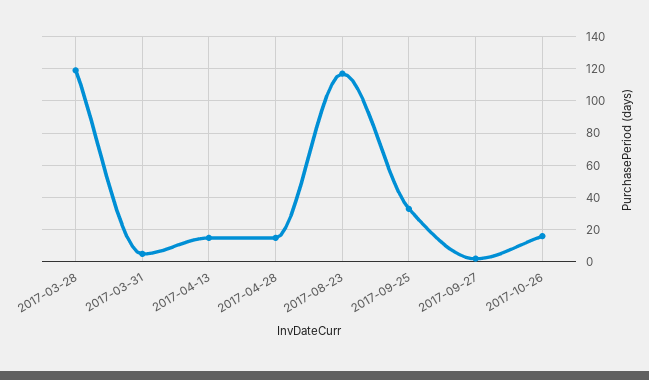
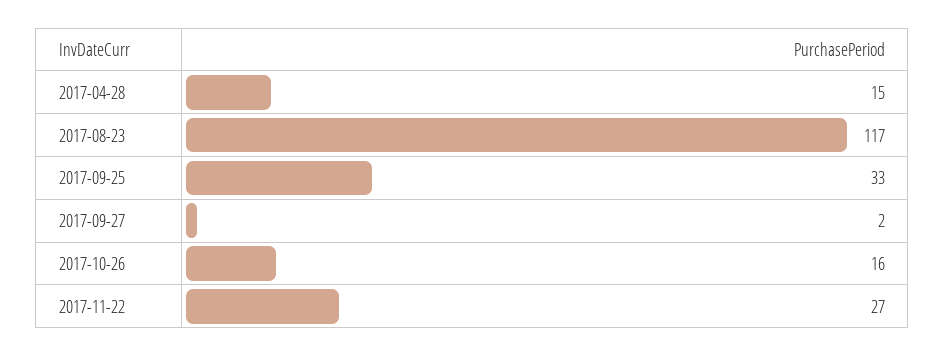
2017-03-28: 120 -> none
2017-03-31: 5 -> none
2017-04-13: 15 -> none
2017-11-22: none -> 27

